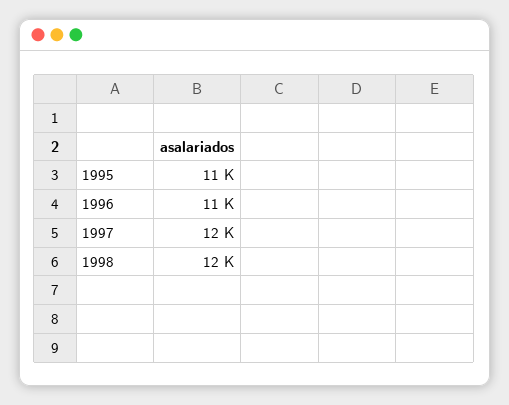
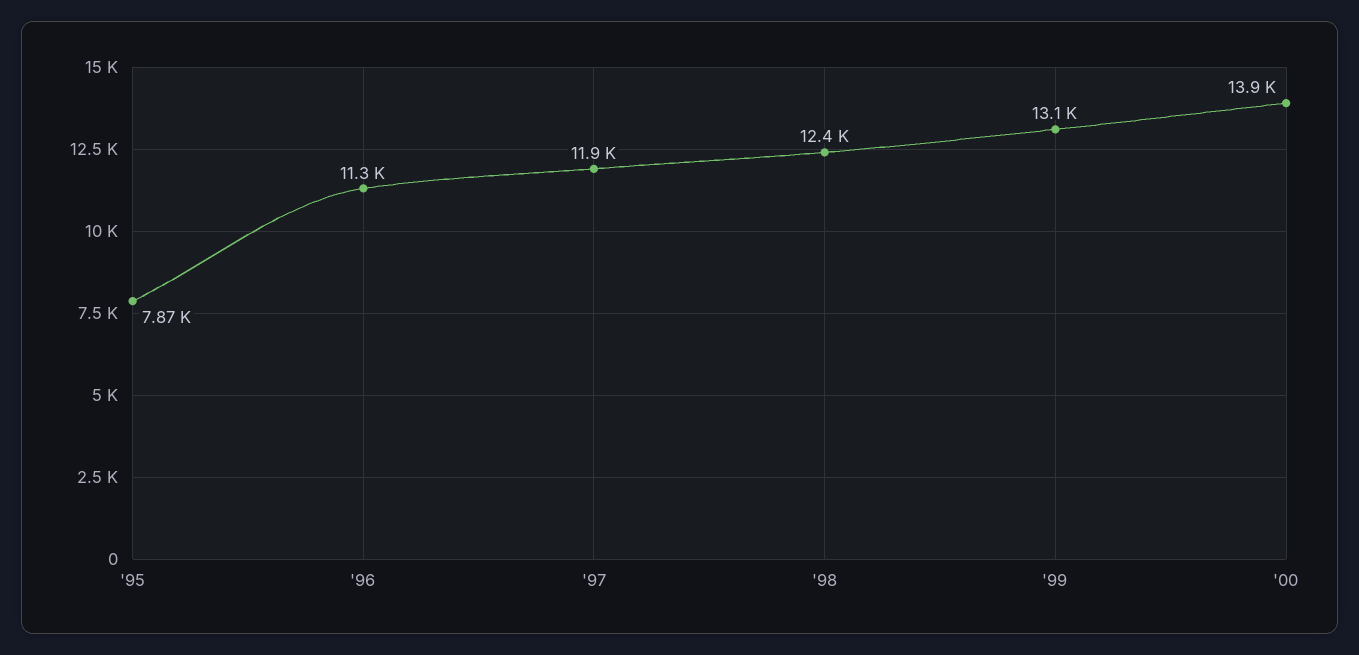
1995: 11000 -> 7870
'99: none -> 13100
'00: none -> 13900

